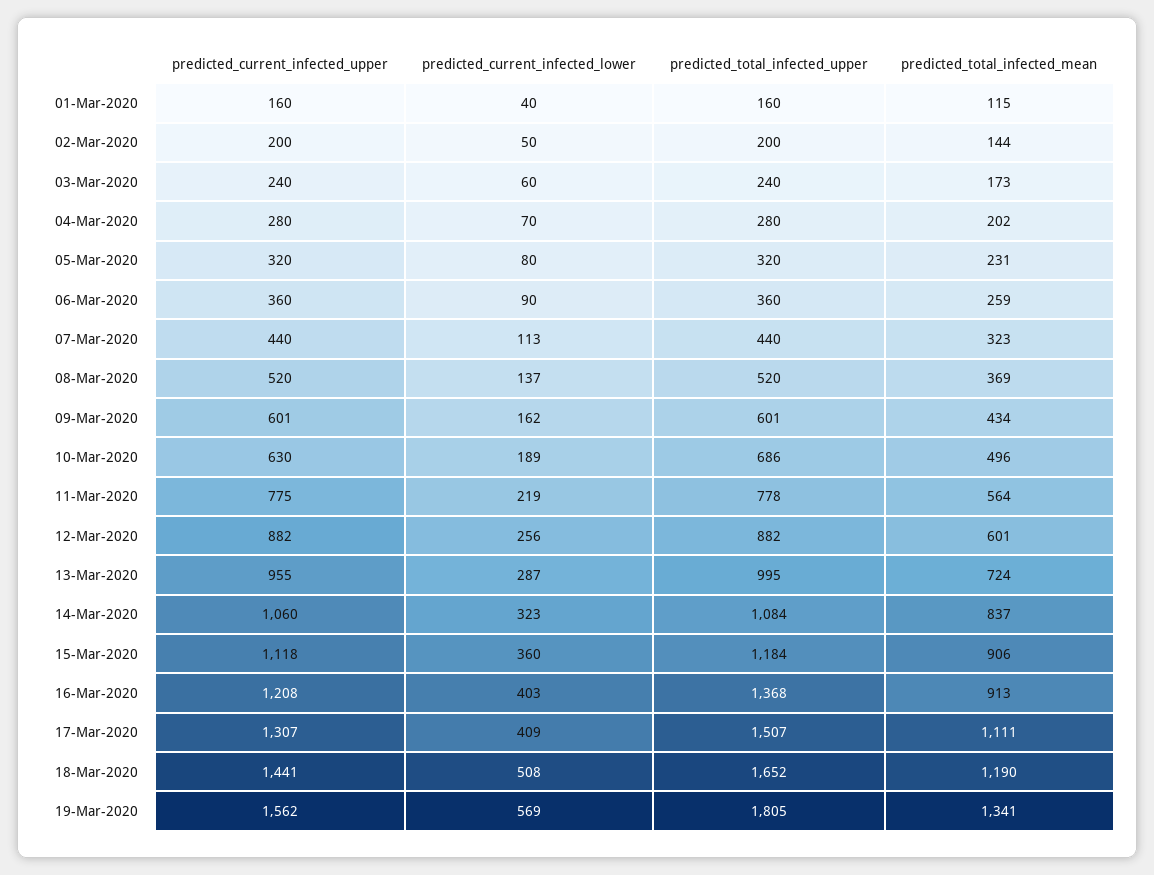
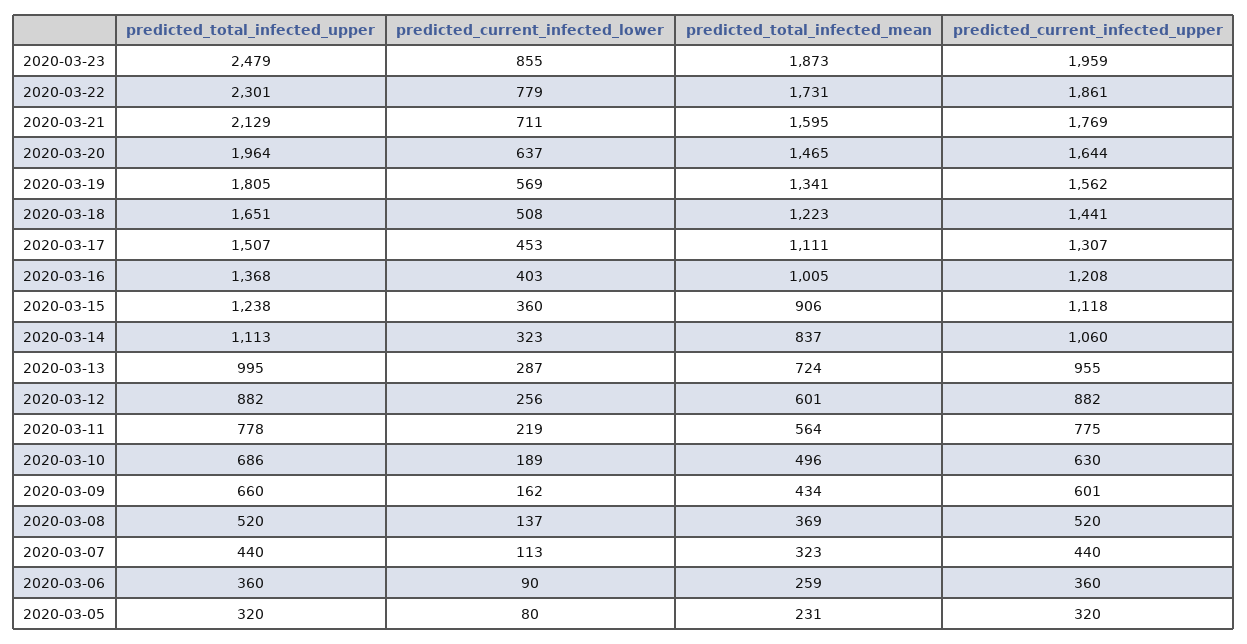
predicted_current_infected_upper, 01-Mar-2020: 160 -> none
predicted_current_infected_lower, 01-Mar-2020: 40 -> none
predicted_total_infected_upper, 01-Mar-2020: 160 -> none
predicted_total_infected_mean, 01-Mar-2020: 115 -> none
predicted_current_infected_upper, 02-Mar-2020: 200 -> none
predicted_current_infected_lower, 02-Mar-2020: 50 -> none
predicted_total_infected_upper, 02-Mar-2020: 200 -> none
predicted_total_infected_mean, 02-Mar-2020: 144 -> none
predicted_current_infected_upper, 03-Mar-2020: 240 -> none
predicted_current_infected_lower, 03-Mar-2020: 60 -> none
predicted_total_infected_upper, 03-Mar-2020: 240 -> none
predicted_total_infected_mean, 03-Mar-2020: 173 -> none
predicted_current_infected_upper, 04-Mar-2020: 280 -> none
predicted_current_infected_lower, 04-Mar-2020: 70 -> none
predicted_total_infected_upper, 04-Mar-2020: 280 -> none
predicted_total_infected_mean, 04-Mar-2020: 202 -> none
predicted_total_infected_upper, 09-Mar-2020: 601 -> 660
predicted_total_infected_upper, 14-Mar-2020: 1084 -> 1113
predicted_total_infected_upper, 15-Mar-2020: 1184 -> 1238
predicted_total_infected_mean, 16-Mar-2020: 913 -> 1005
predicted_current_infected_lower, 17-Mar-2020: 409 -> 453
predicted_total_infected_upper, 18-Mar-2020: 1652 -> 1651
predicted_total_infected_mean, 18-Mar-2020: 1190 -> 1223
predicted_total_infected_upper, 2020-03-23: none -> 2479
predicted_current_infected_lower, 2020-03-23: none -> 855
predicted_total_infected_mean, 2020-03-23: none -> 1873
predicted_current_infected_upper, 2020-03-23: none -> 1959
predicted_total_infected_upper, 2020-03-22: none -> 2301
predicted_current_infected_lower, 2020-03-22: none -> 779
predicted_total_infected_mean, 2020-03-22: none -> 1731
predicted_current_infected_upper, 2020-03-22: none -> 1861
predicted_total_infected_upper, 2020-03-21: none -> 2129
predicted_current_infected_lower, 2020-03-21: none -> 711
predicted_total_infected_mean, 2020-03-21: none -> 1595
predicted_current_infected_upper, 2020-03-21: none -> 1769
predicted_total_infected_upper, 2020-03-20: none -> 1964
predicted_current_infected_lower, 2020-03-20: none -> 637
predicted_total_infected_mean, 2020-03-20: none -> 1465
predicted_current_infected_upper, 2020-03-20: none -> 1644

